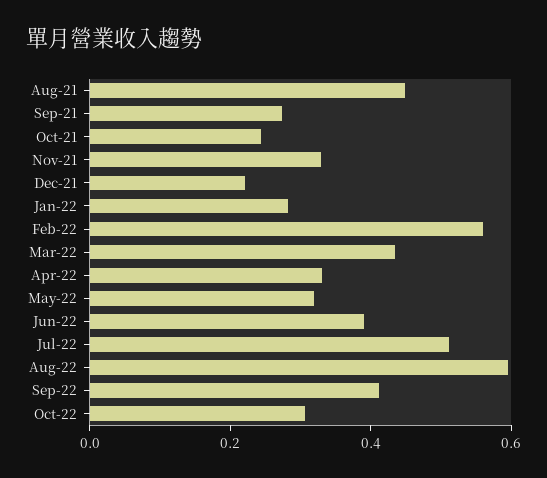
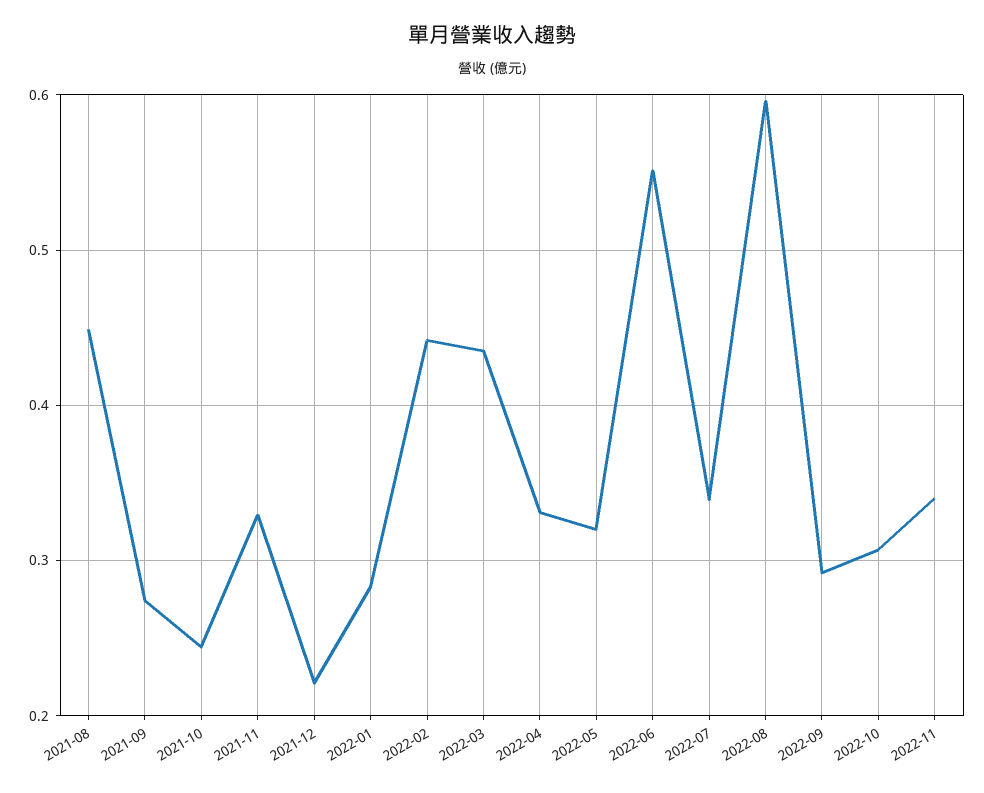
Feb-22: 0.55 -> 0.44
Jun-22: 0.4 -> 0.55
Jul-22: 0.5 -> 0.34
Sep-22: 0.4 -> 0.29
2022-11: none -> 0.34

